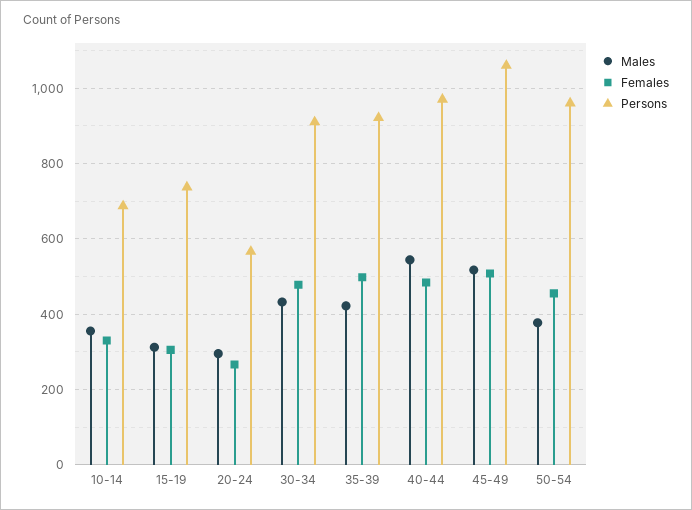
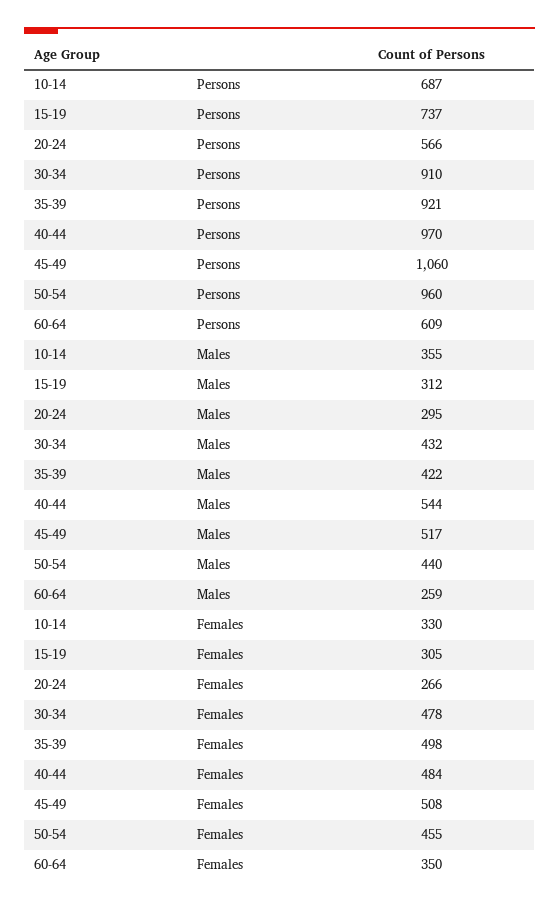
Males, 50-54: 380 -> 440
Persons, 60-64: none -> 609
Males, 60-64: none -> 259
Females, 60-64: none -> 350

